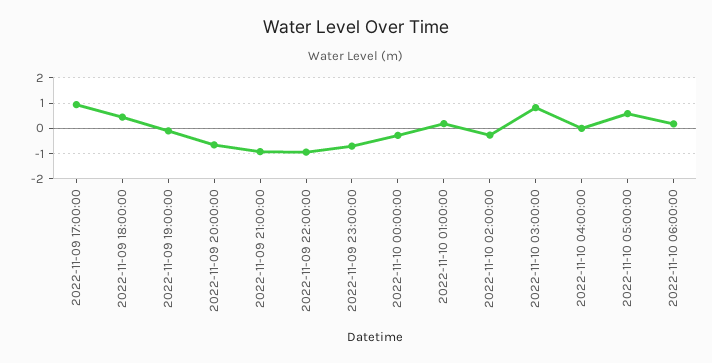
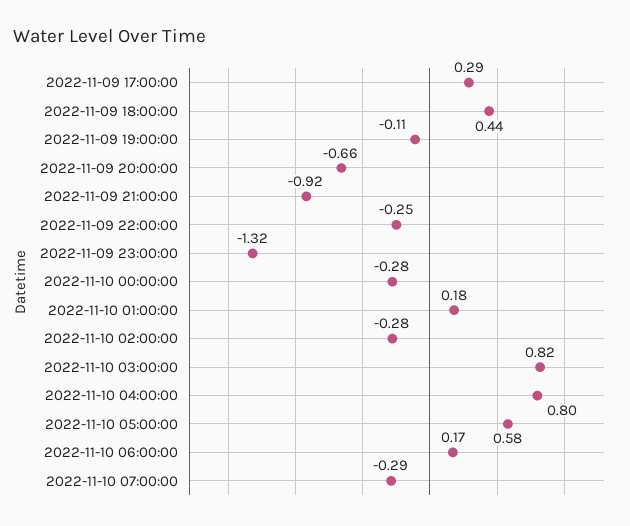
2022-11-09 17:00:00: 1 -> 0.29
2022-11-09 22:00:00: -1 -> -0.25
2022-11-09 23:00:00: -0.75 -> -1.32
2022-11-10 04:00:00: 0 -> 0.8
2022-11-10 07:00:00: none -> -0.29

